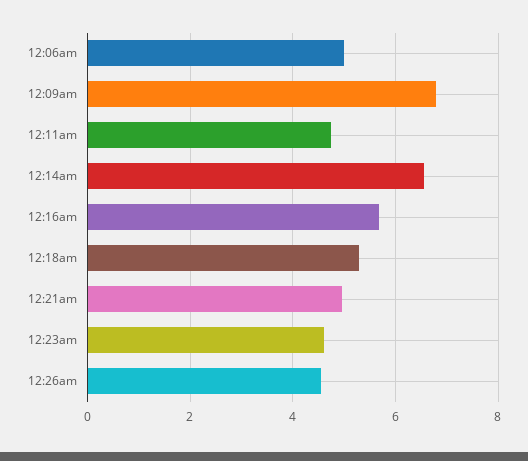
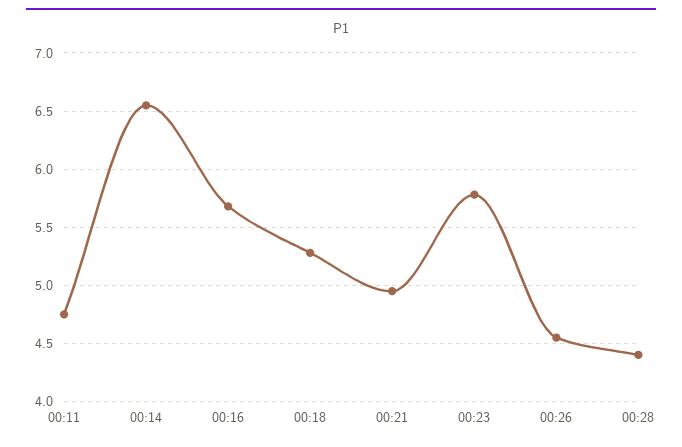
12:06am: 5 -> none
12:09am: 6.8 -> none
12:23am: 4.6 -> 5.8
00:28: none -> 4.4

